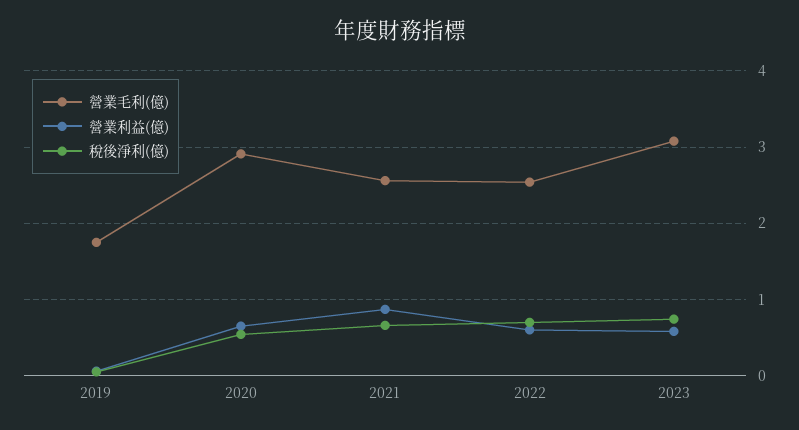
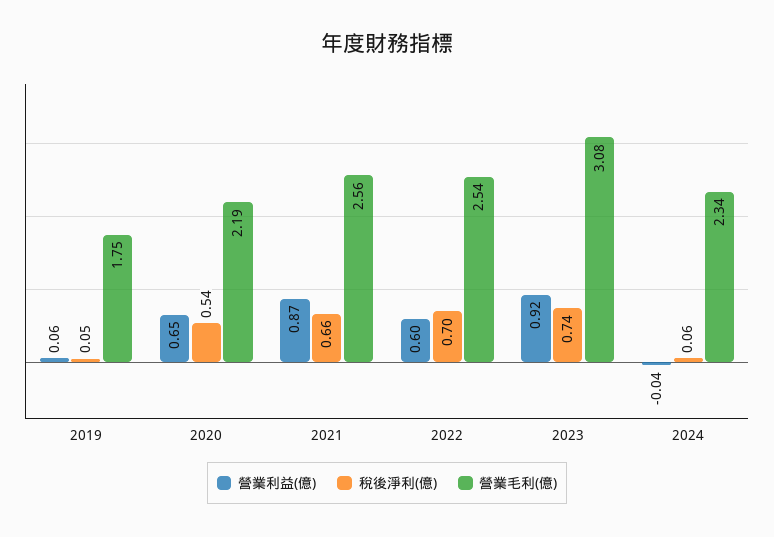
營業毛利(億), 2020: 2.9 -> 2.19
營業利益(億), 2023: 0.6 -> 0.92
營業利益(億), 2024: none -> -0.04
稅後淨利(億), 2024: none -> 0.06
營業毛利(億), 2024: none -> 2.34

